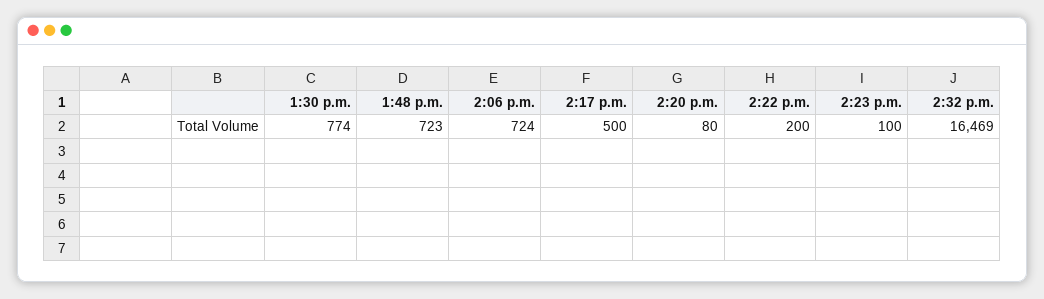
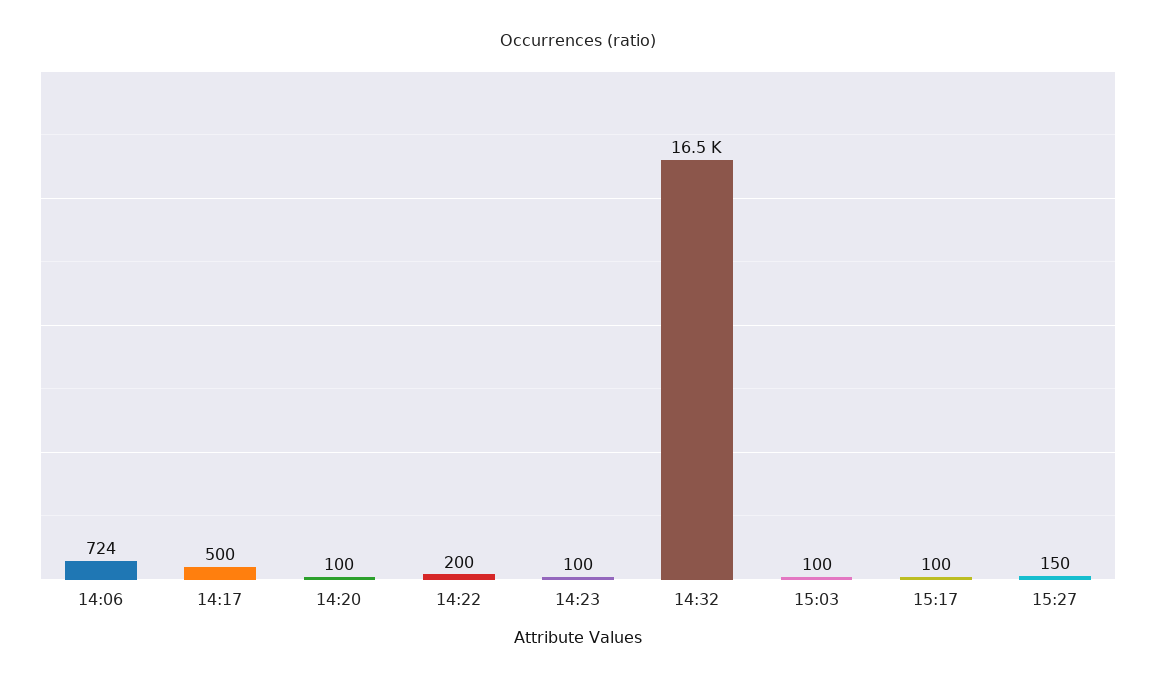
1:30 p.m.: 774 -> none
1:48 p.m.: 723 -> none
2:20 p.m.: 80 -> 100
15:03: none -> 100
15:17: none -> 100
15:27: none -> 150

